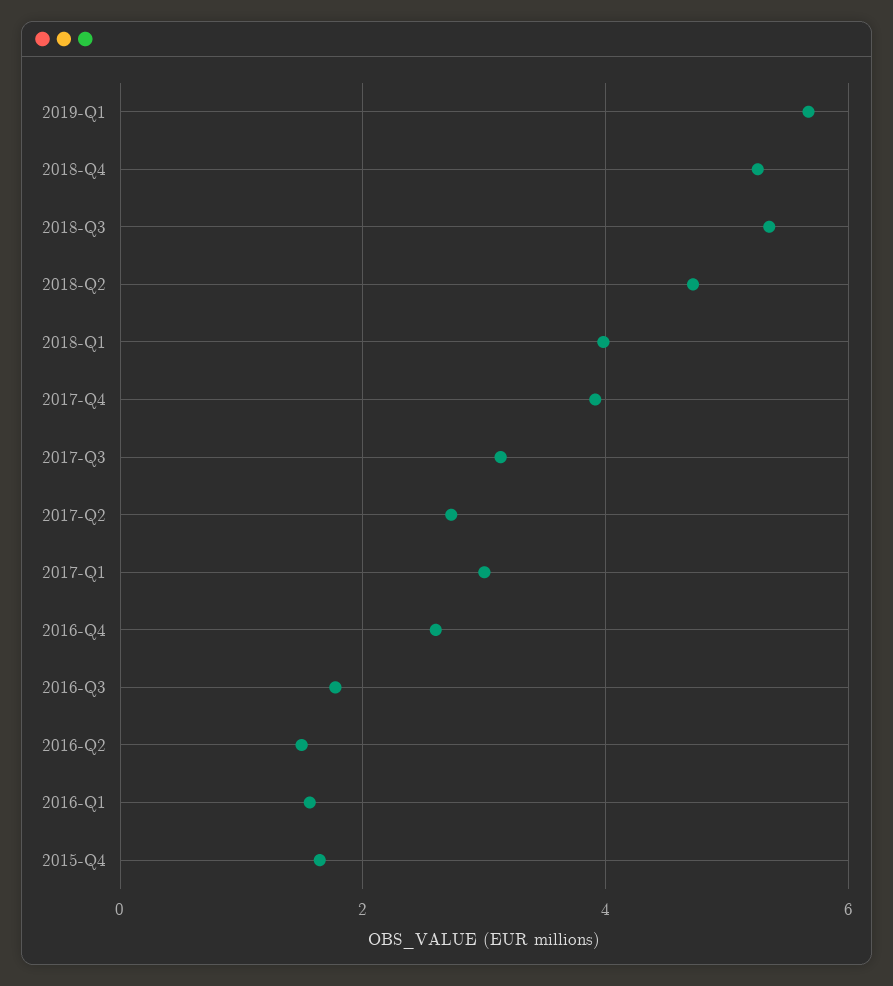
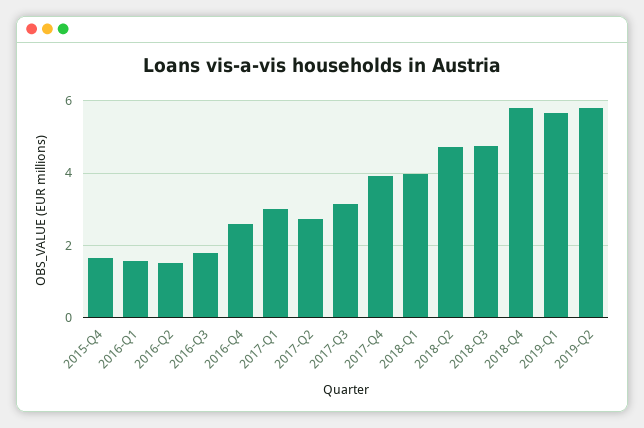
2018-Q4: 5.2 -> 5.8
2018-Q3: 5.4 -> 4.8
2019-Q2: none -> 5.8

